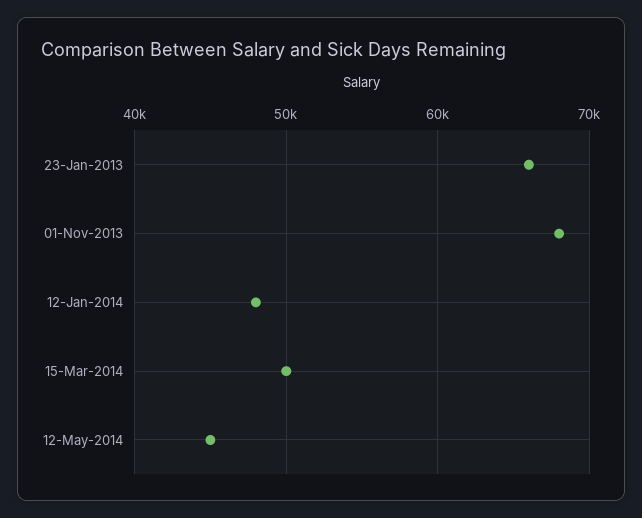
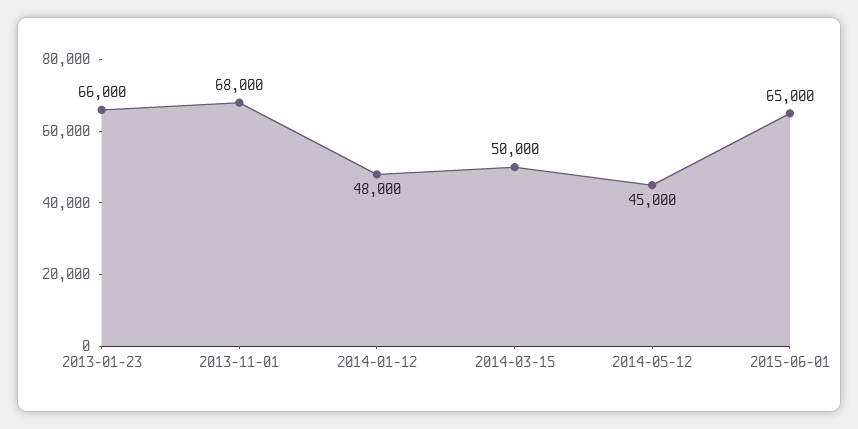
2015-06-01: none -> 65000

